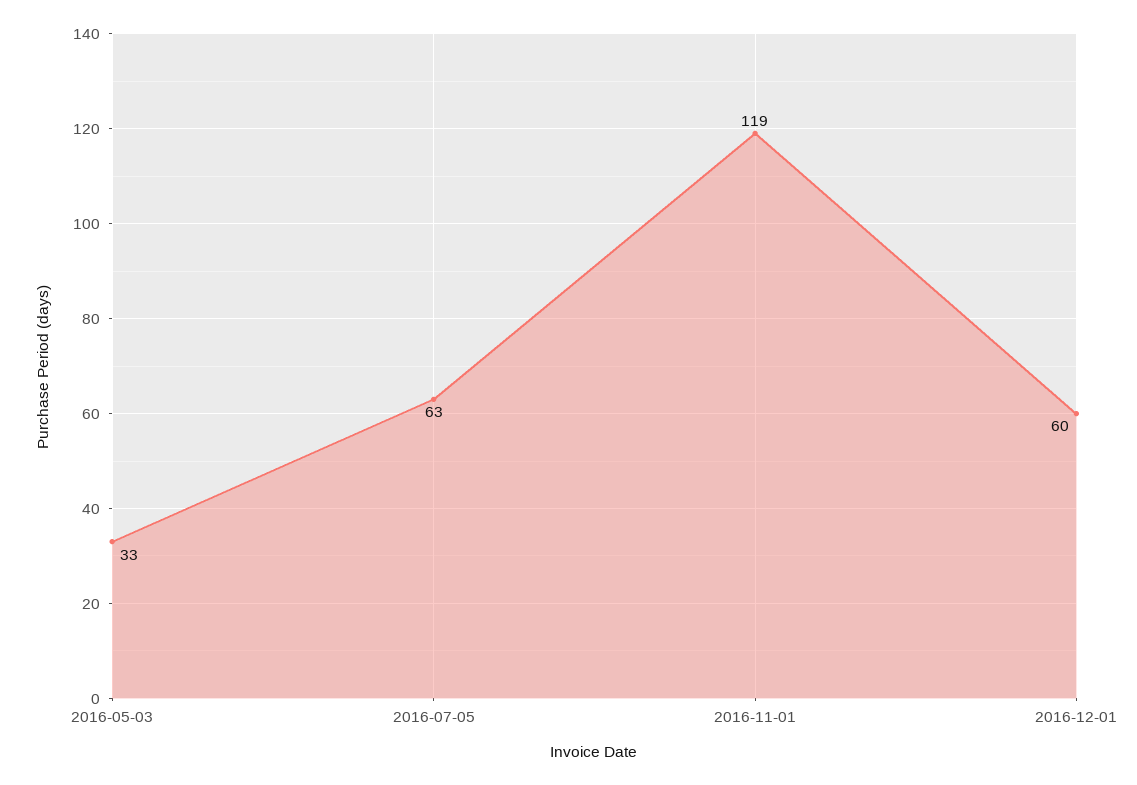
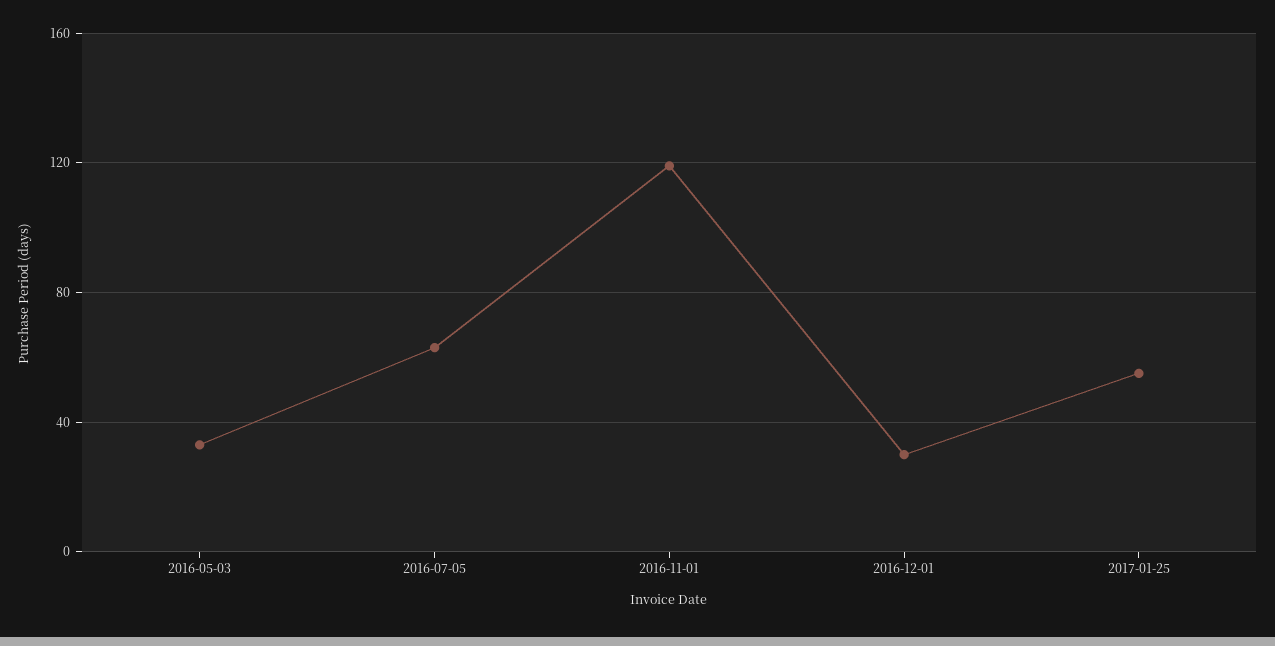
2016-12-01: 60 -> 30
2017-01-25: none -> 55

